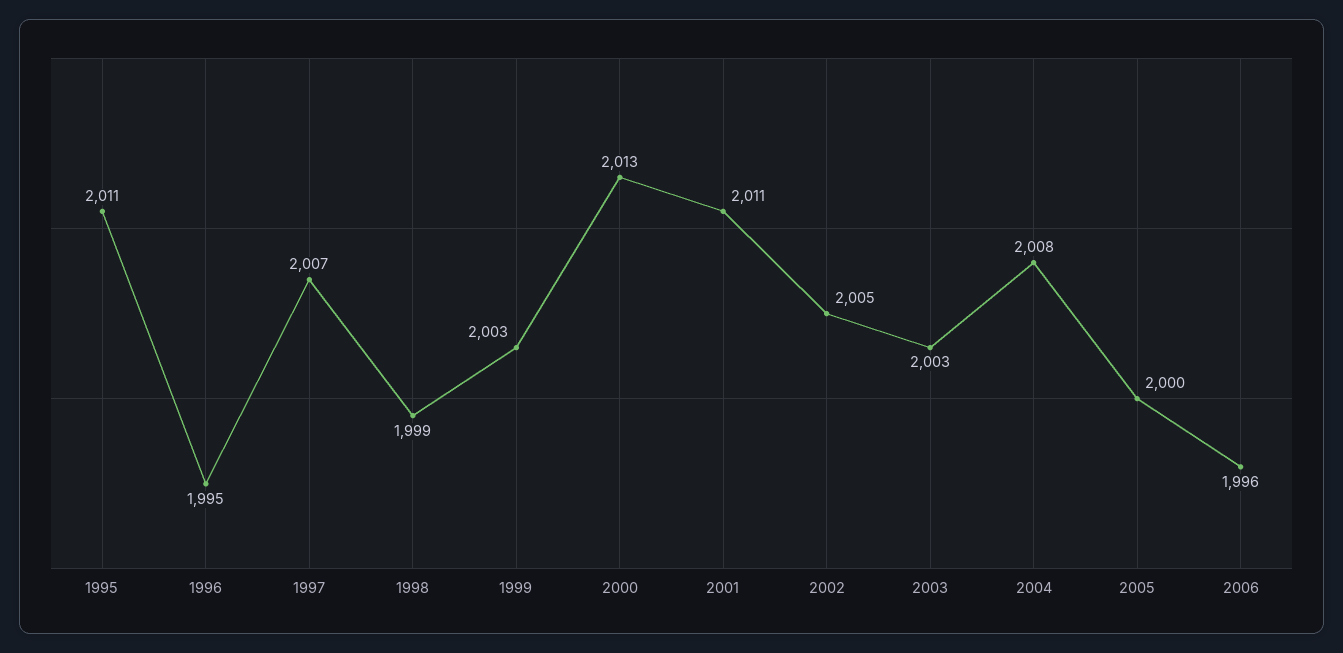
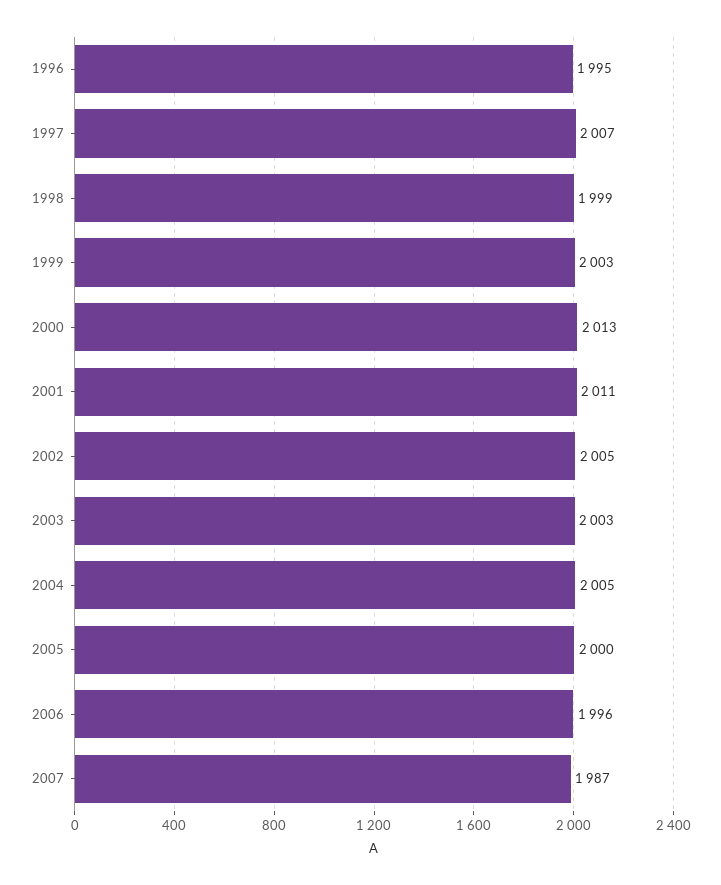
1995: 2011 -> none
2004: 2008 -> 2005
2007: none -> 1987

